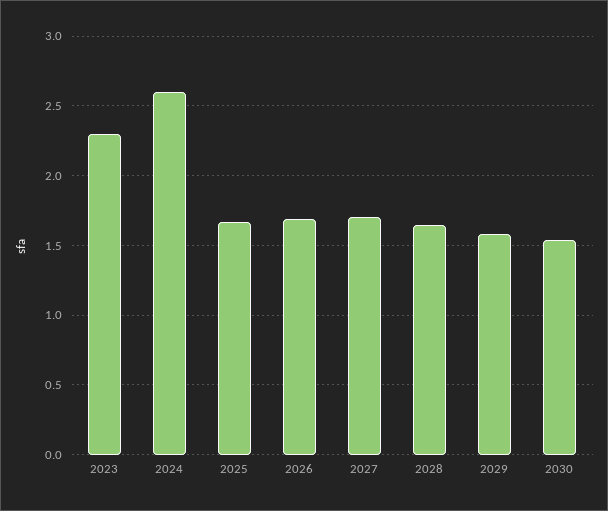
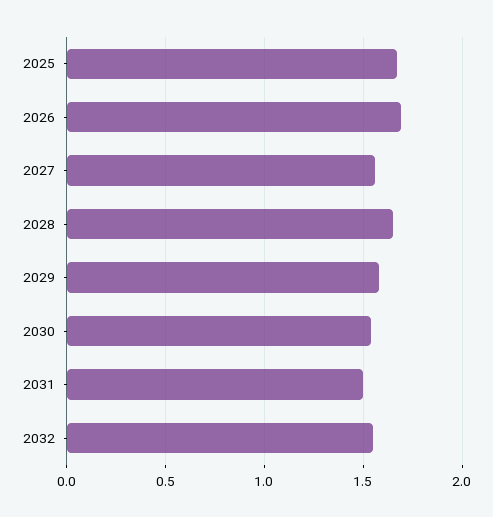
2023: 2.3 -> none
2024: 2.6 -> none
2027: 1.7 -> 1.55
2031: none -> 1.5
2032: none -> 1.55

